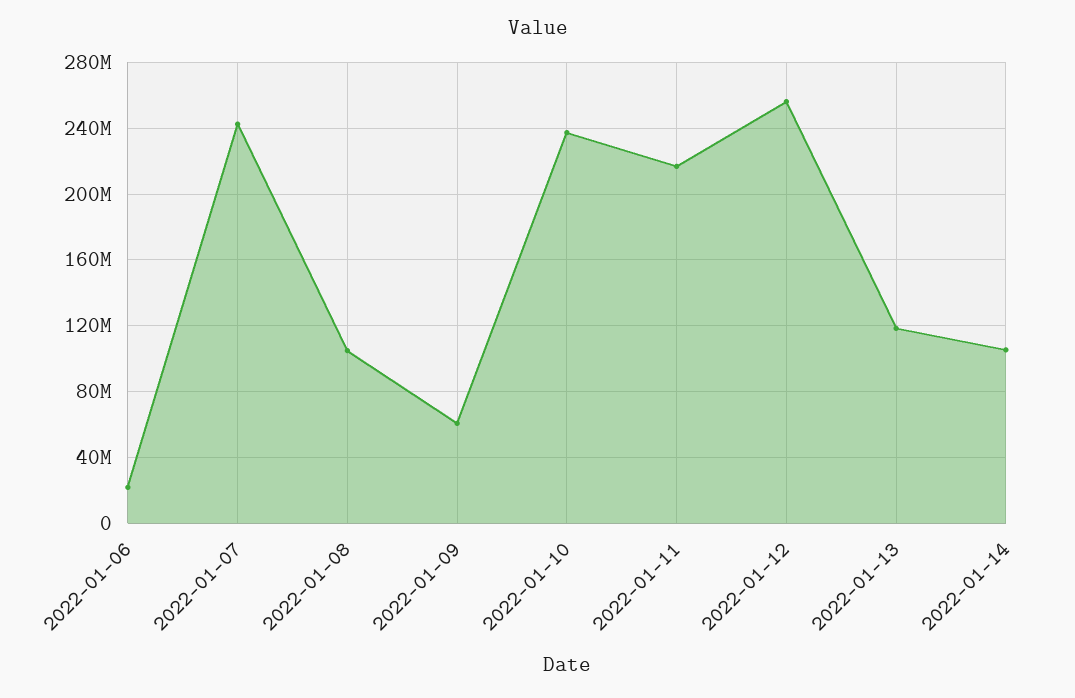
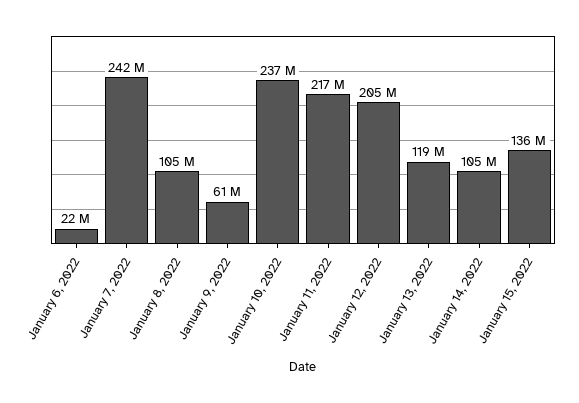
2022-01-12: 255000000 -> 205000000
January 15, 2022: none -> 136000000

